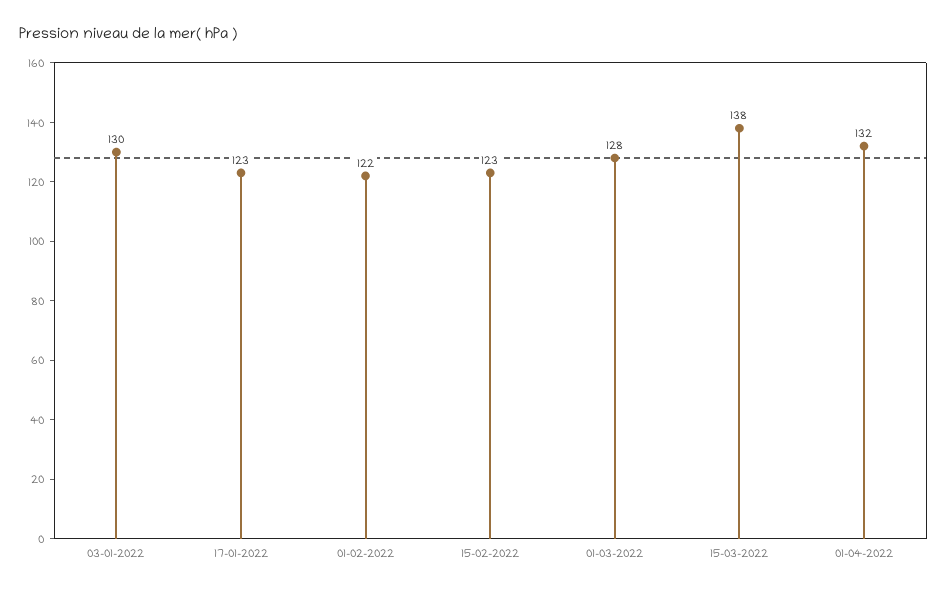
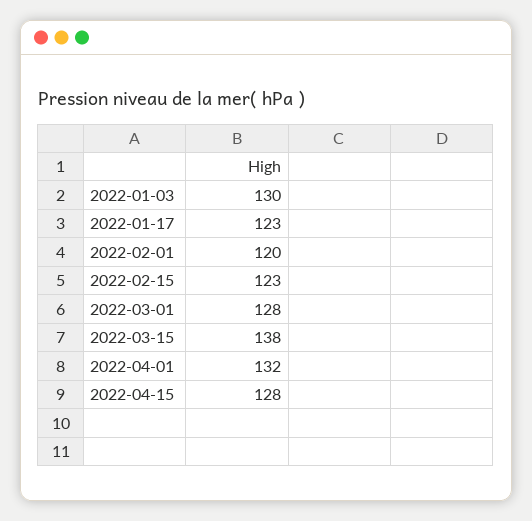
01-02-2022: 122 -> 120
2022-04-15: none -> 128

